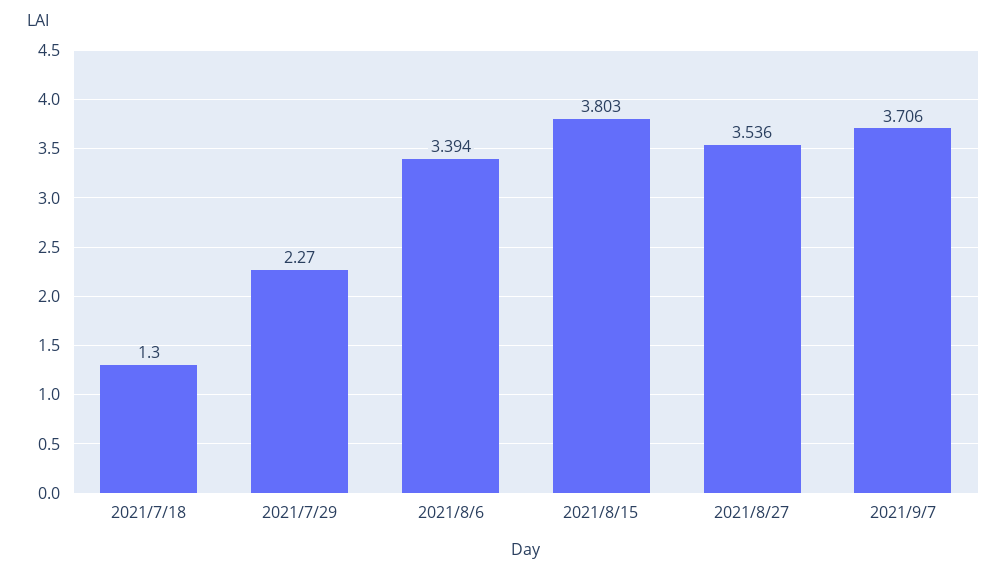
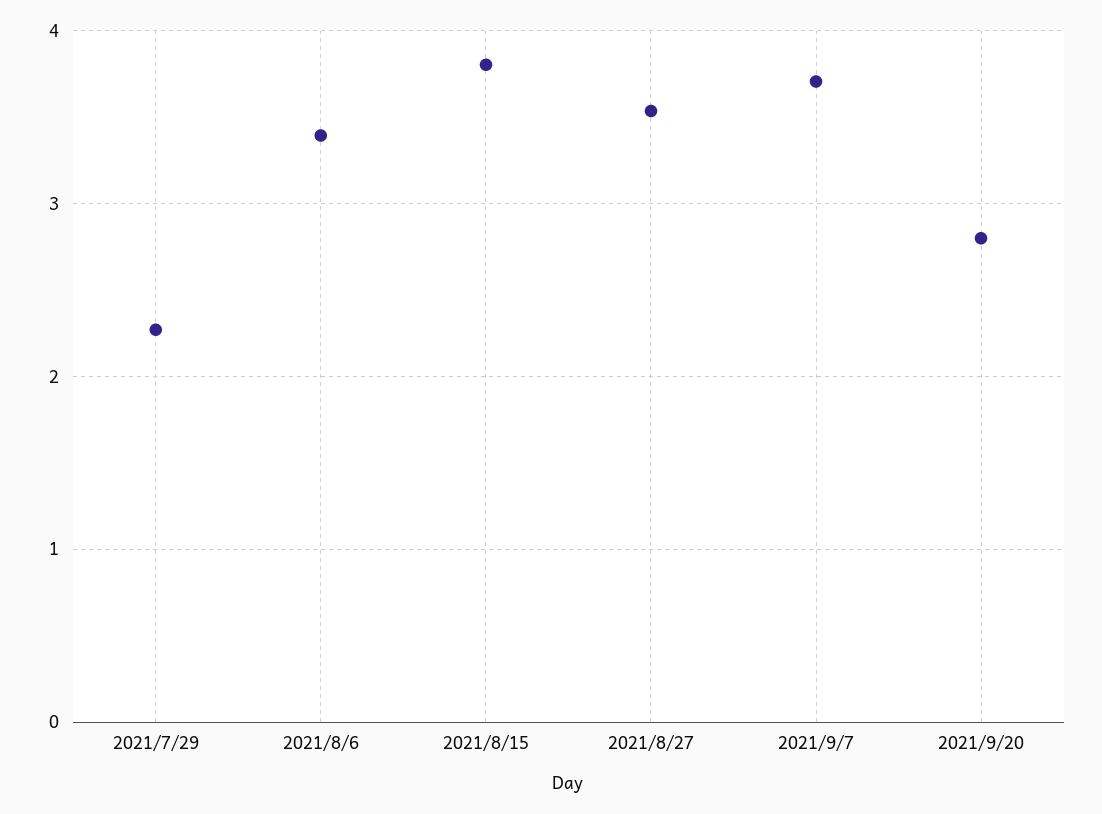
2021/7/18: 1.3 -> none
2021/9/20: none -> 2.8

